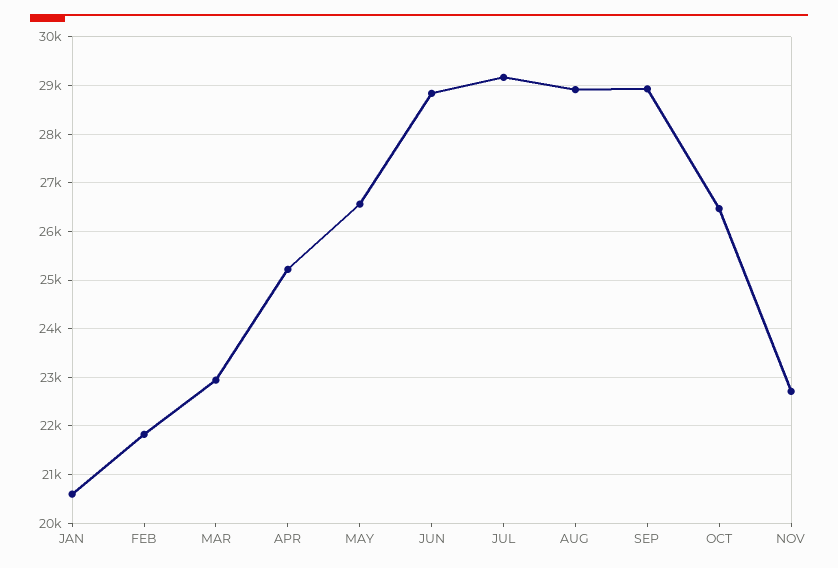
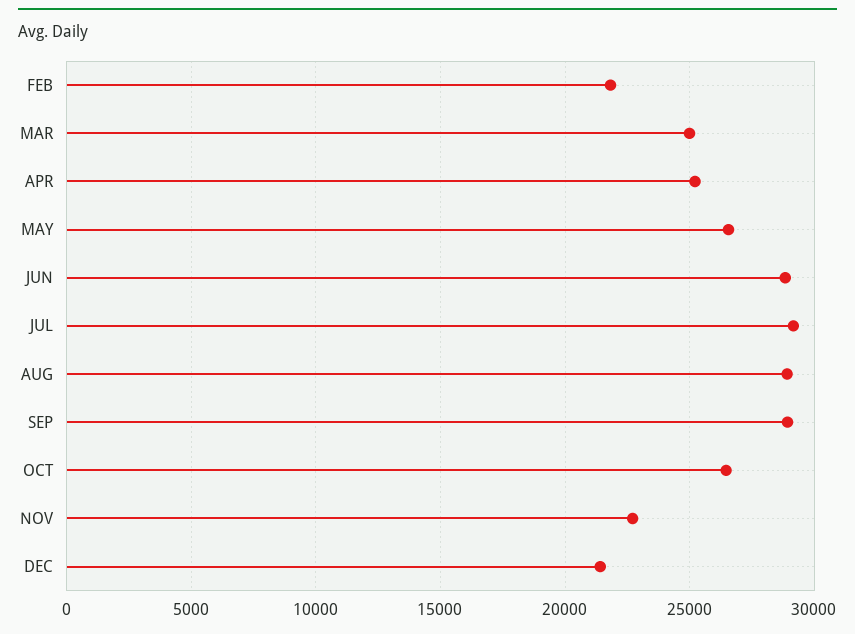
JAN: 20600 -> none
MAR: 23000 -> 25000
DEC: none -> 21500

